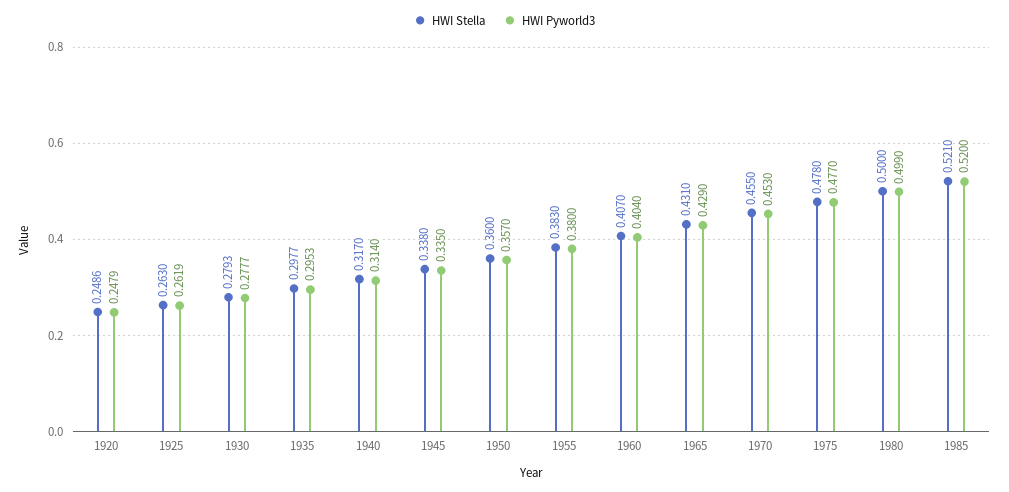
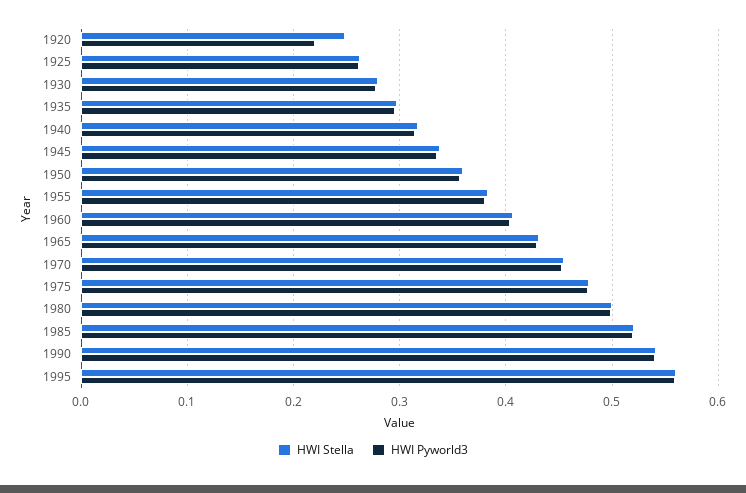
HWI Pyworld3, 1920: 0.2479 -> 0.22
HWI Stella, 1990: none -> 0.54
HWI Pyworld3, 1990: none -> 0.54
HWI Stella, 1995: none -> 0.56
HWI Pyworld3, 1995: none -> 0.56

